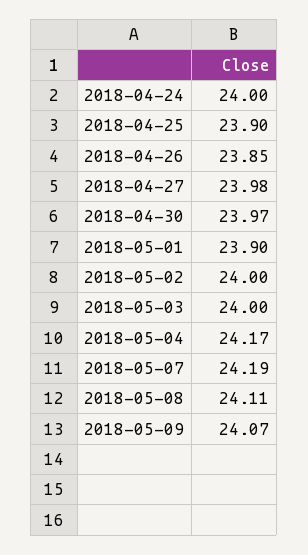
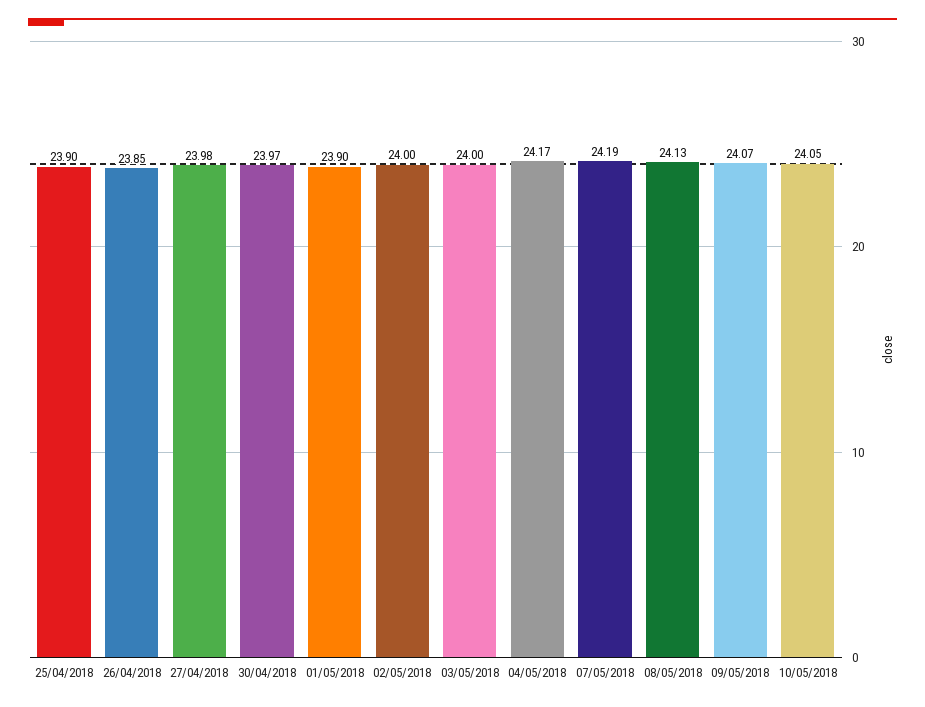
2018-04-24: 24 -> none
2018-05-08: 24.11 -> 24.13
10/05/2018: none -> 24.05

